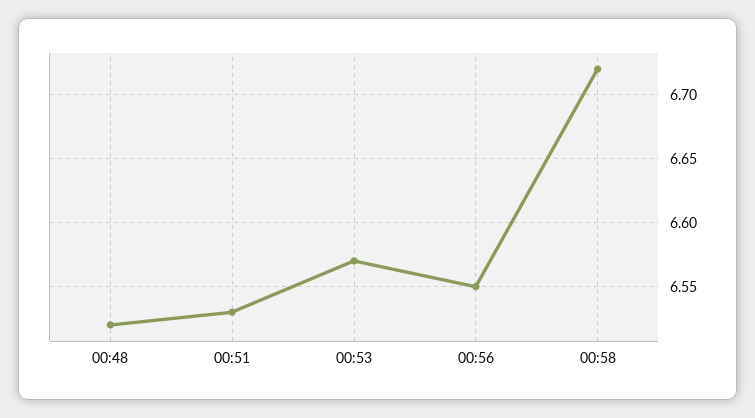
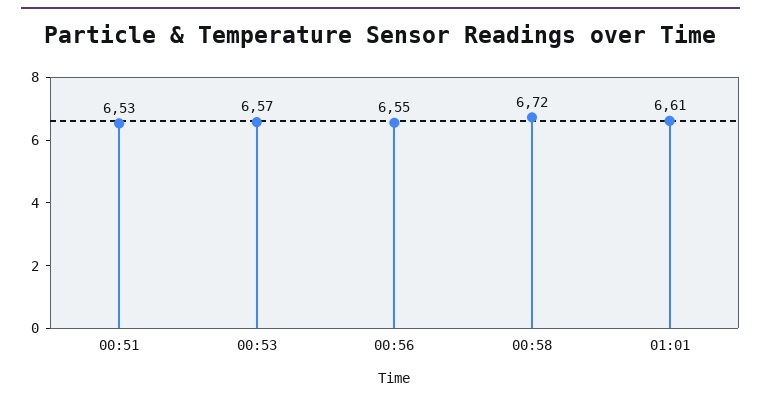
00:48: 6.52 -> none
01:01: none -> 6.61

